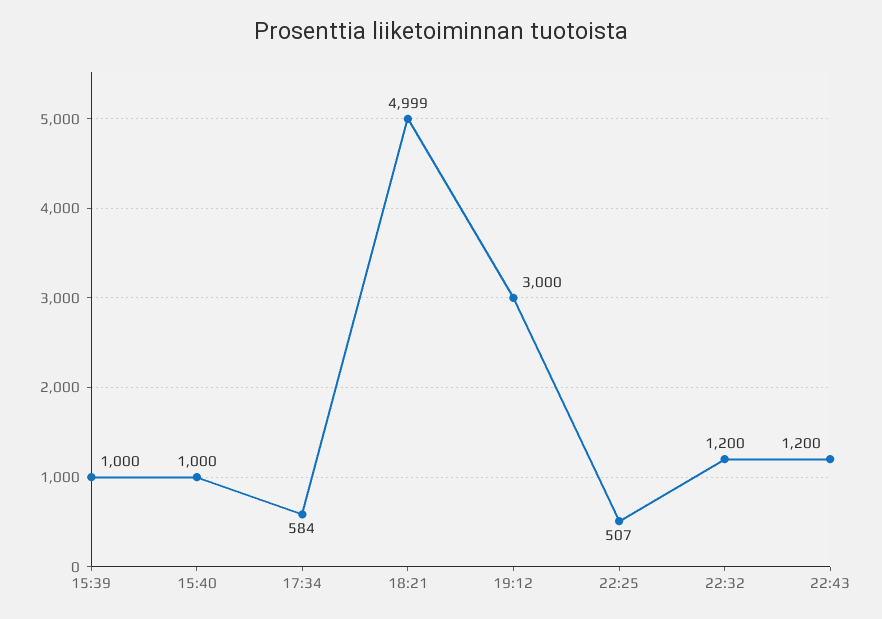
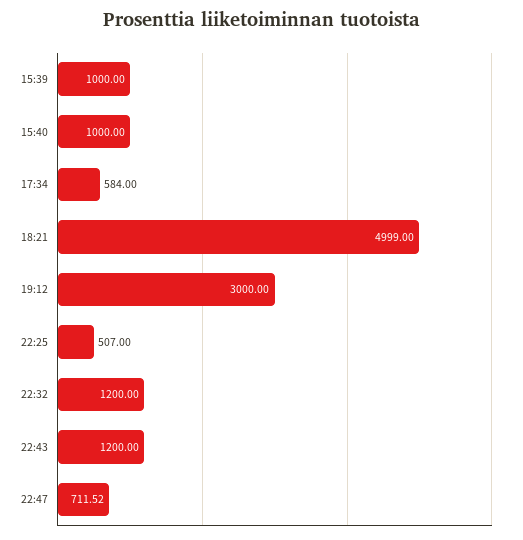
22:47: none -> 711.52

